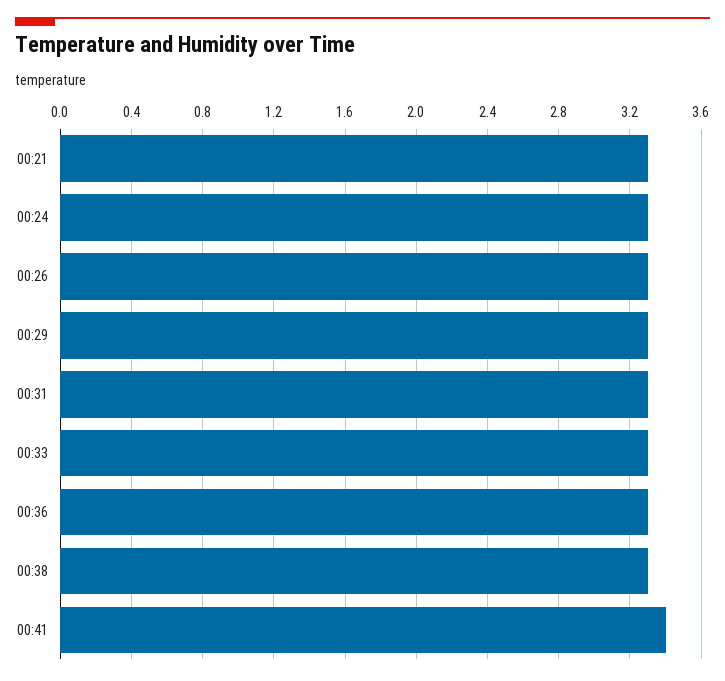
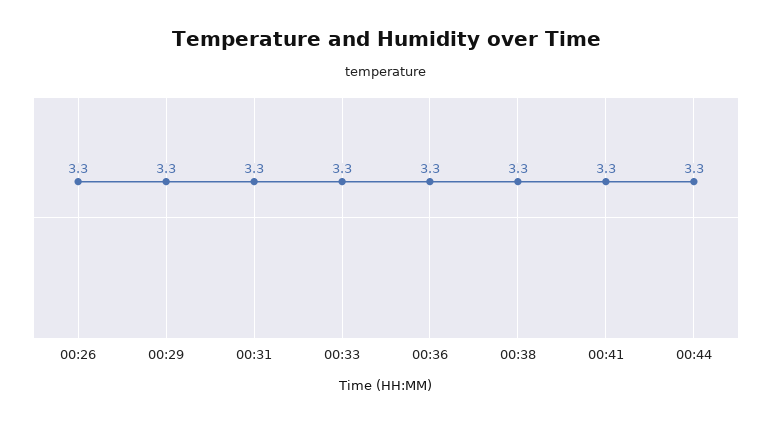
00:21: 3.3 -> none
00:24: 3.3 -> none
00:41: 3.4 -> 3.3
00:44: none -> 3.3

